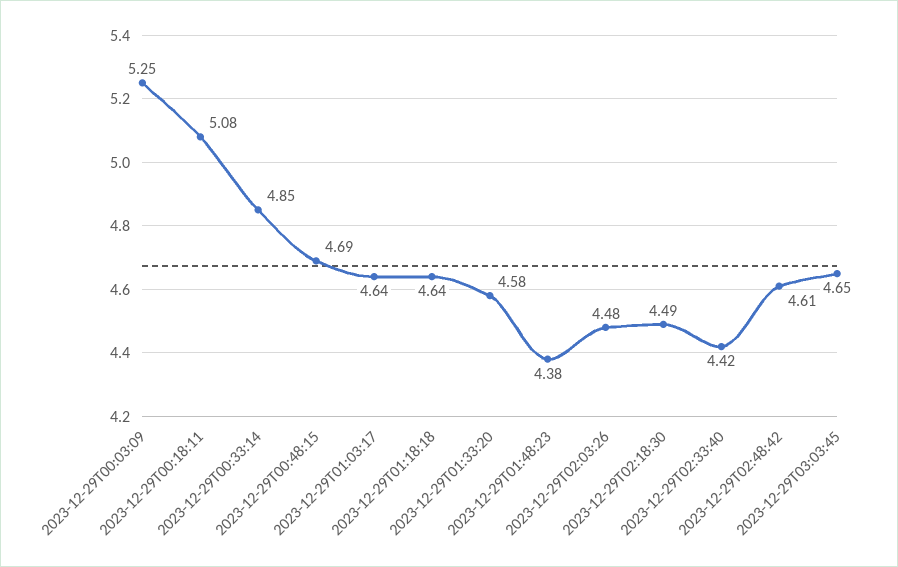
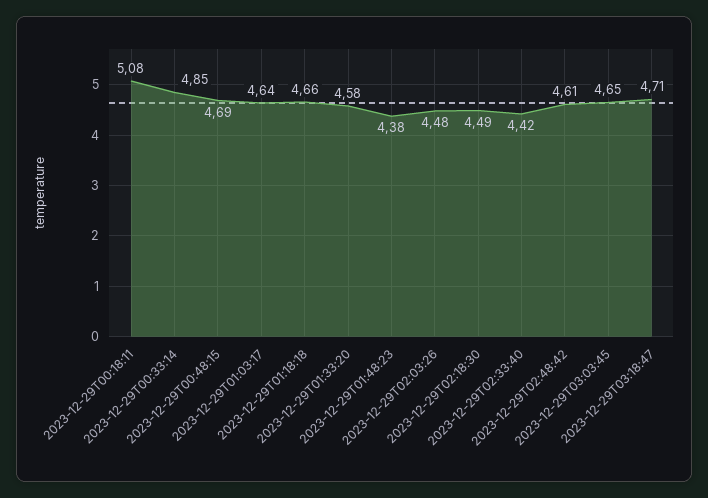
2023-12-29T00:03:09: 5.25 -> none
2023-12-29T01:18:18: 4.64 -> 4.66
2023-12-29T03:18:47: none -> 4.71

